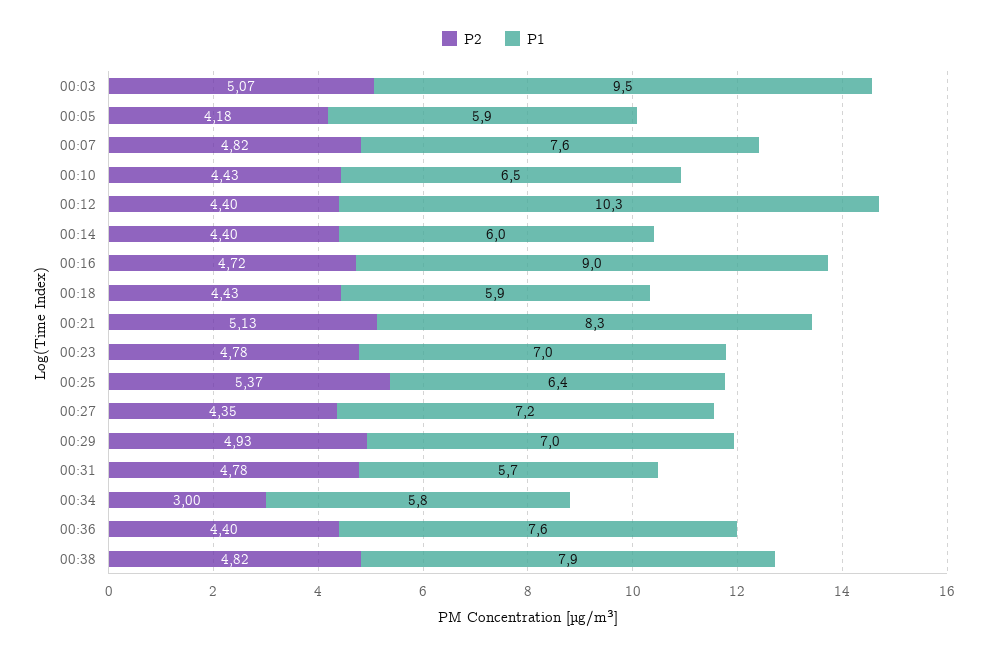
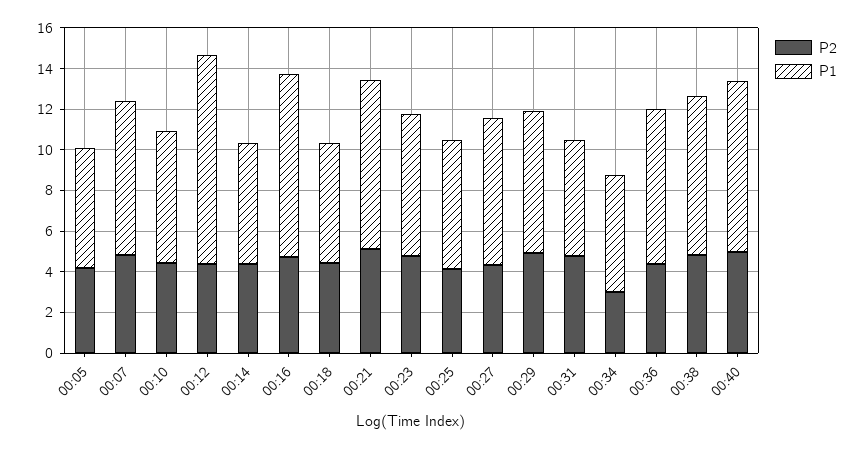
P2, 00:03: 5.07 -> none
P1, 00:03: 9.5 -> none
P2, 00:25: 5.37 -> 4
P2, 00:40: none -> 5
P1, 00:40: none -> 8.5

